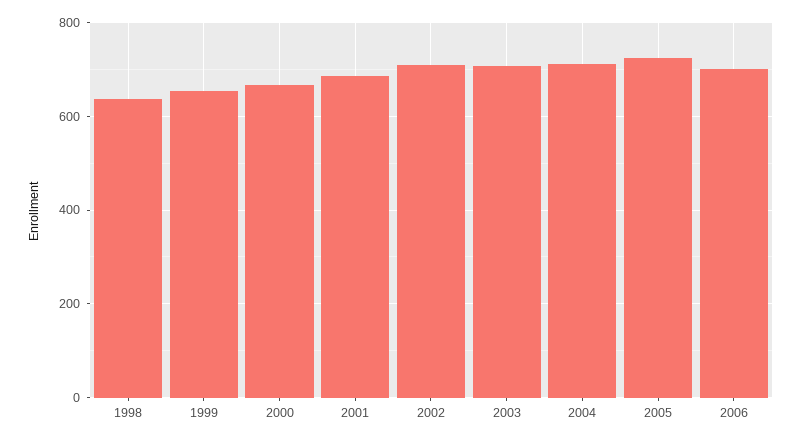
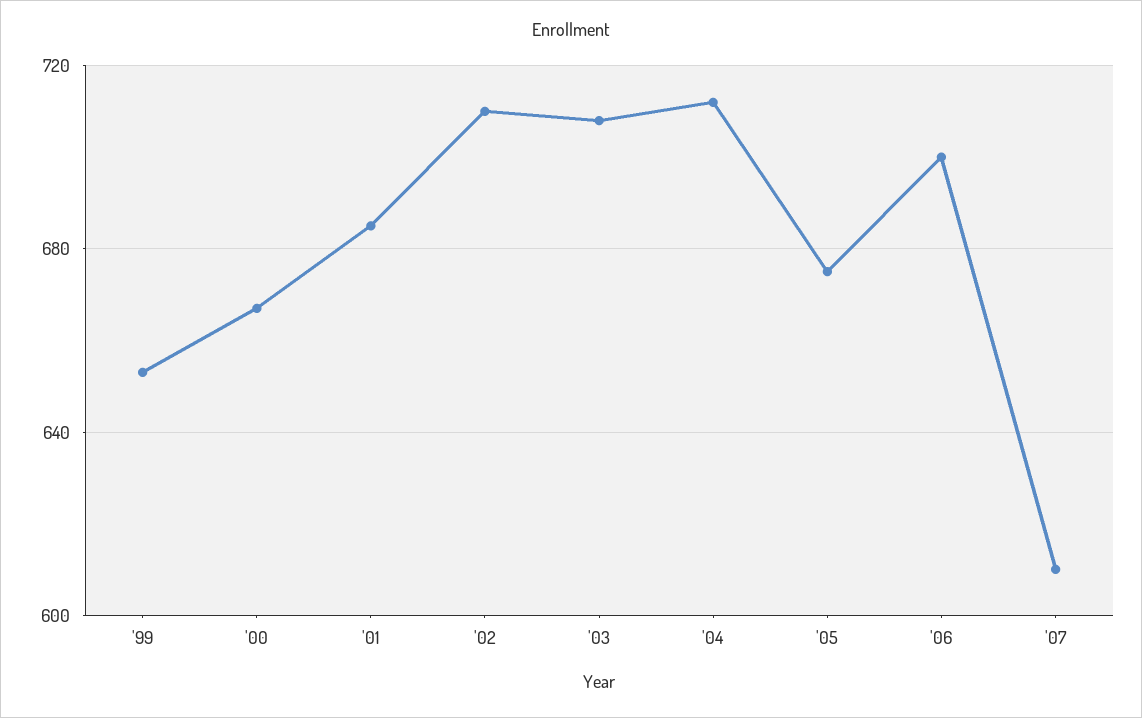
1998: 640 -> none
2005: 720 -> 675
'07: none -> 610

